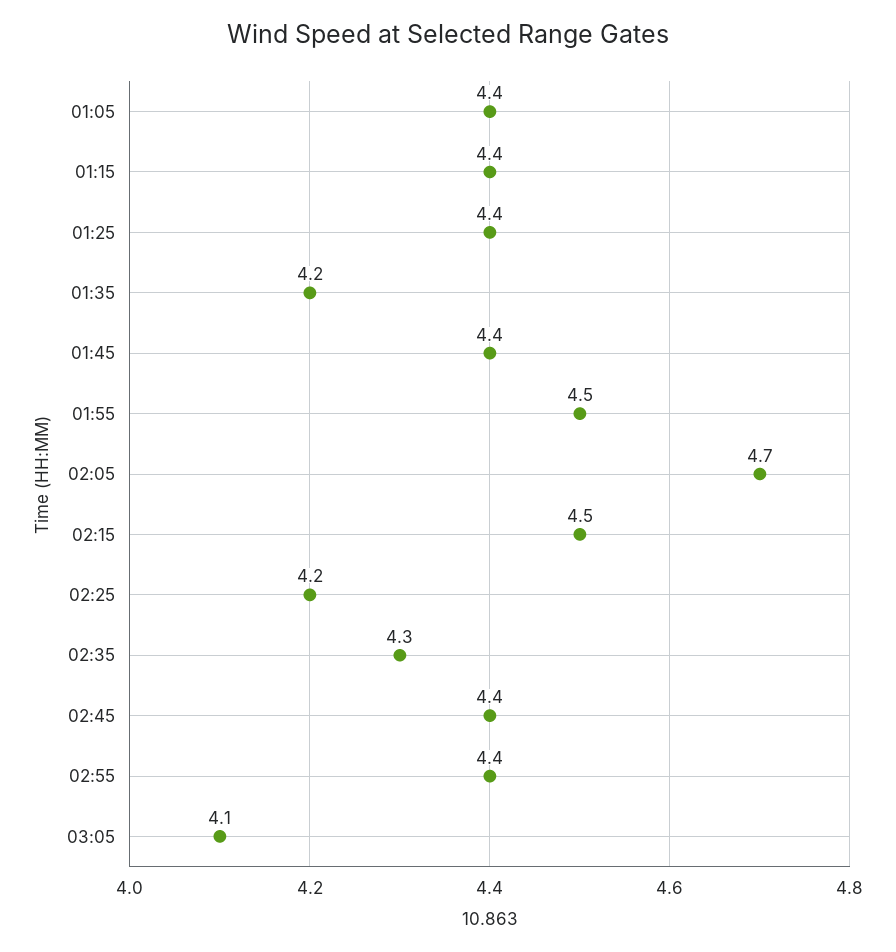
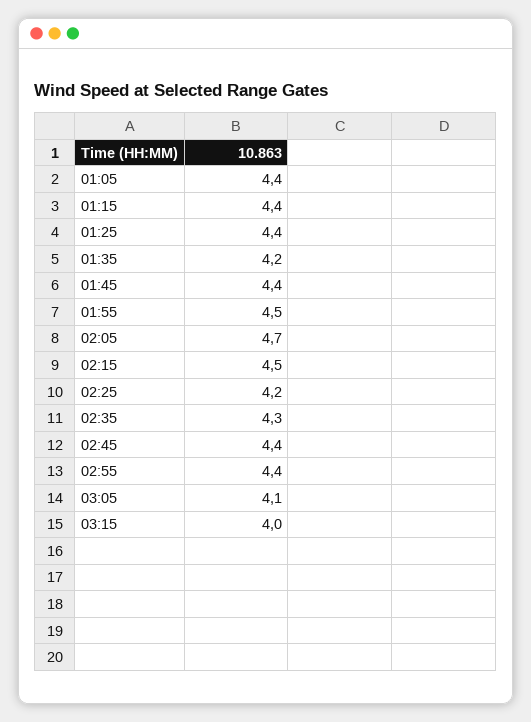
03:15: none -> 4

